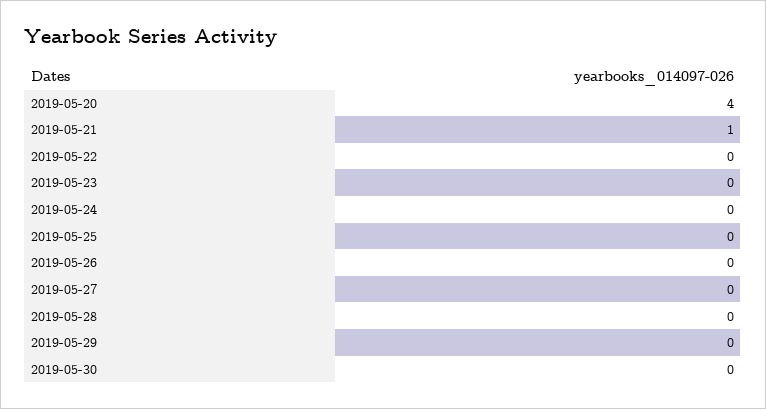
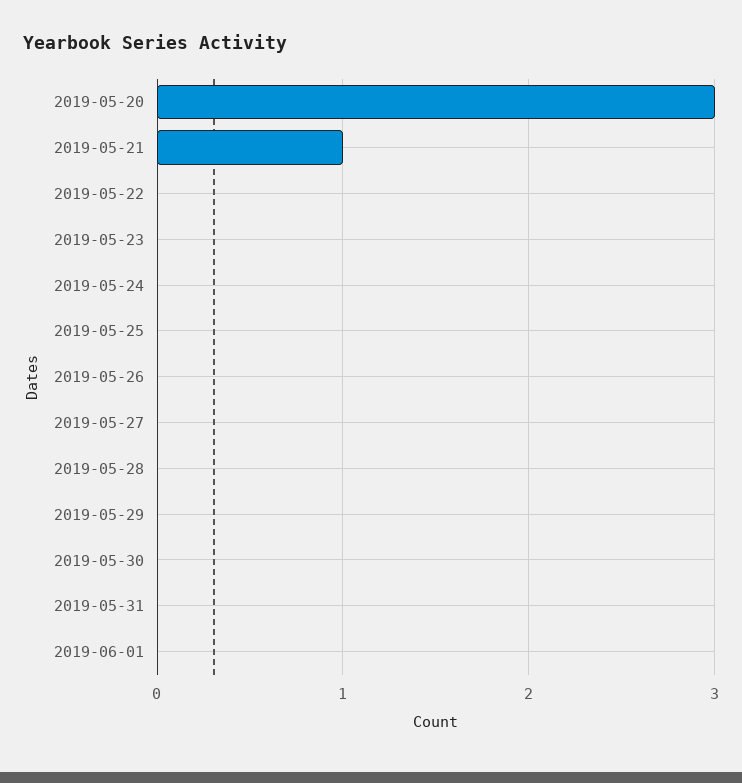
2019-05-20: 4 -> 3
2019-05-31: none -> 0
2019-06-01: none -> 0

